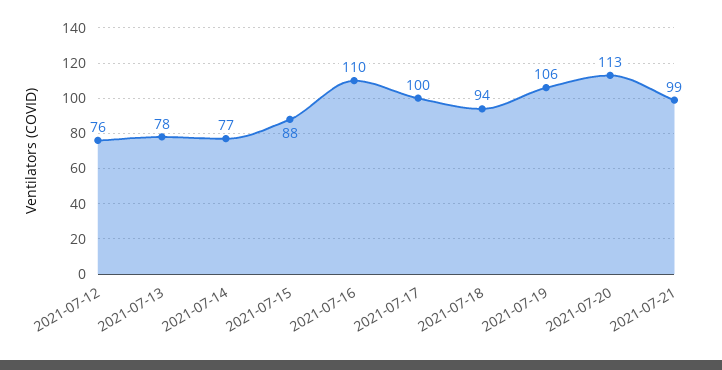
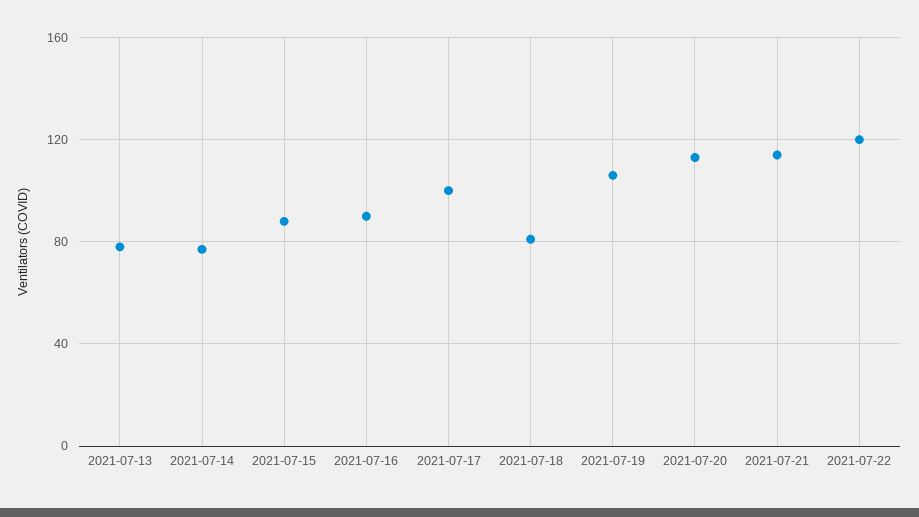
2021-07-12: 76 -> none
2021-07-16: 110 -> 90
2021-07-18: 94 -> 80
2021-07-21: 99 -> 115
2021-07-22: none -> 120

